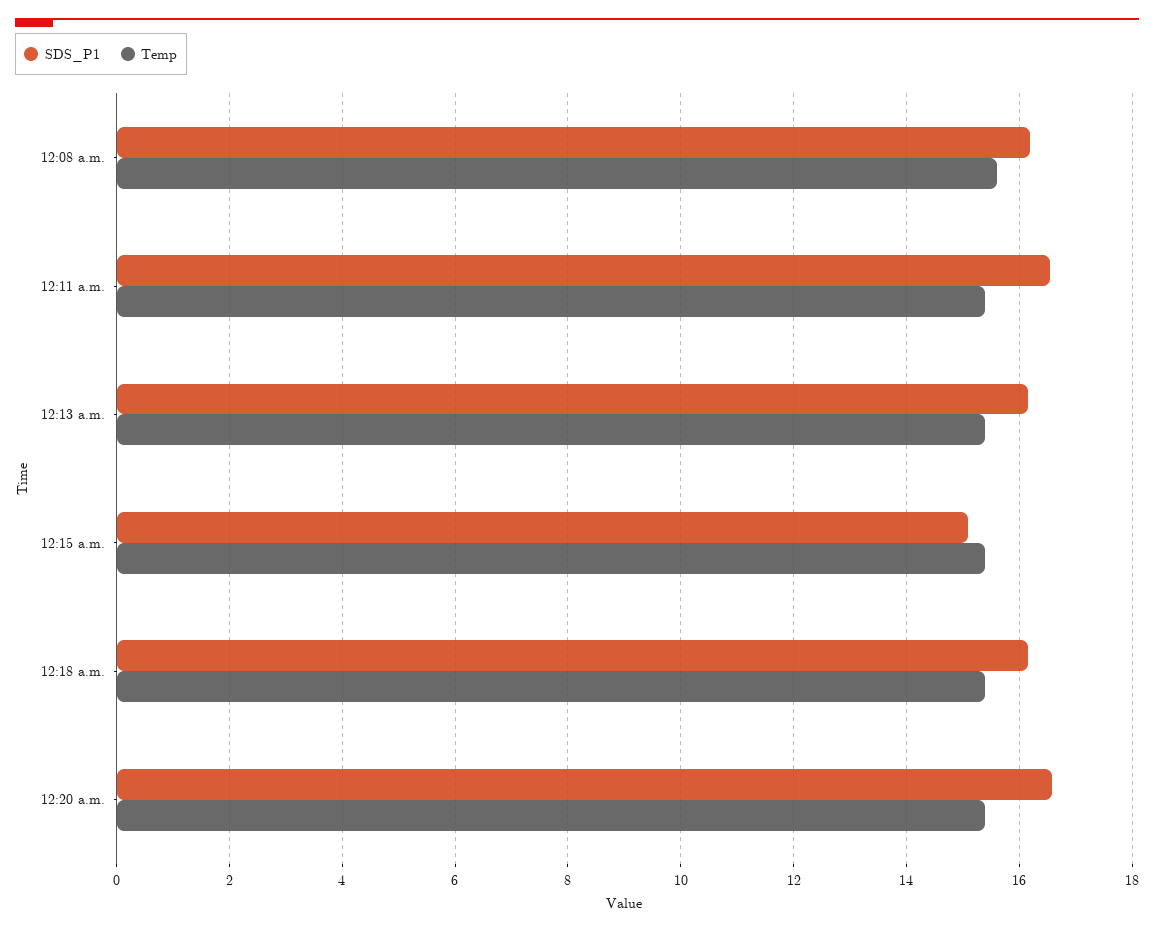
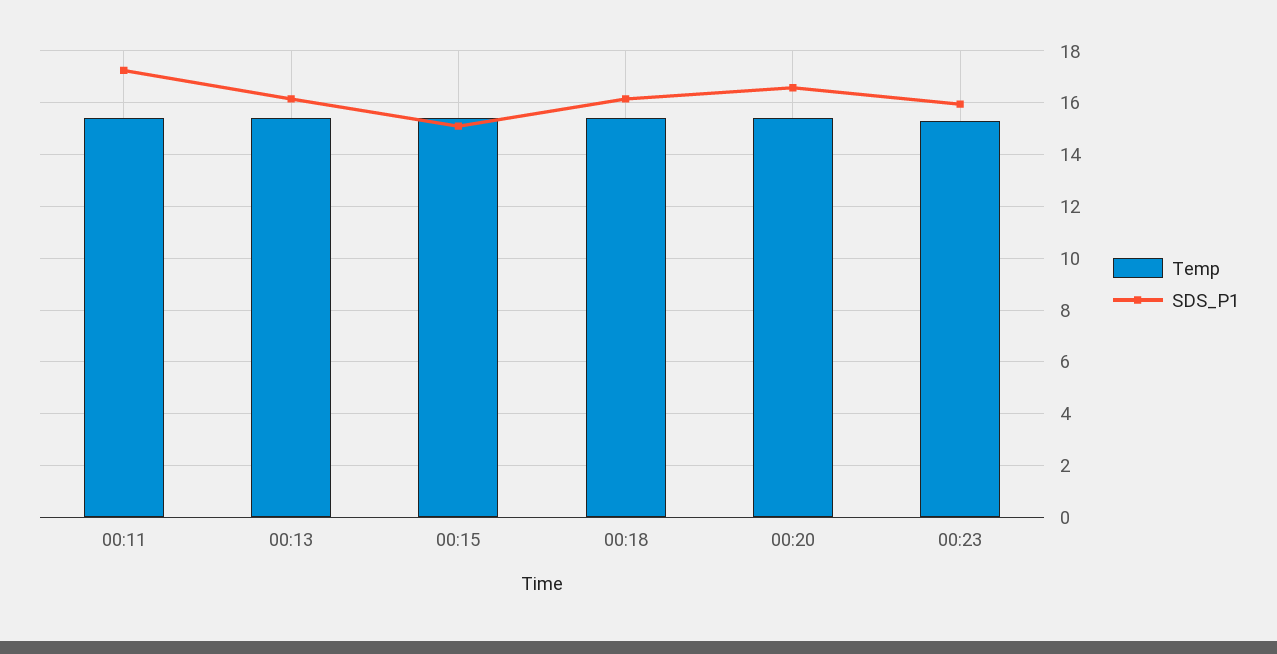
SDS_P1, 12:08 a.m.: 16.2 -> none
Temp, 12:08 a.m.: 15.6 -> none
SDS_P1, 12:11 a.m.: 16.6 -> 17.25
Temp, 00:23: none -> 15.25
SDS_P1, 00:23: none -> 16

